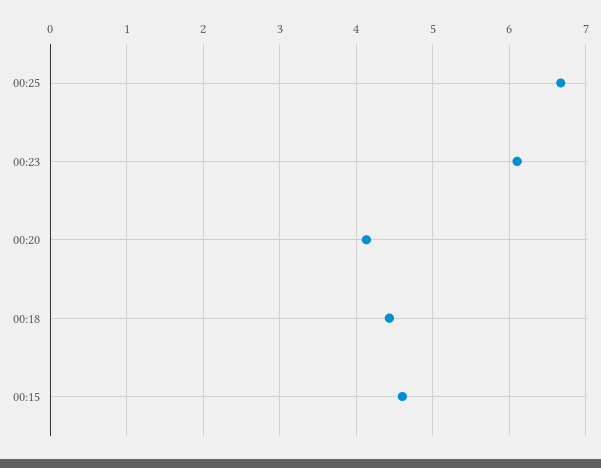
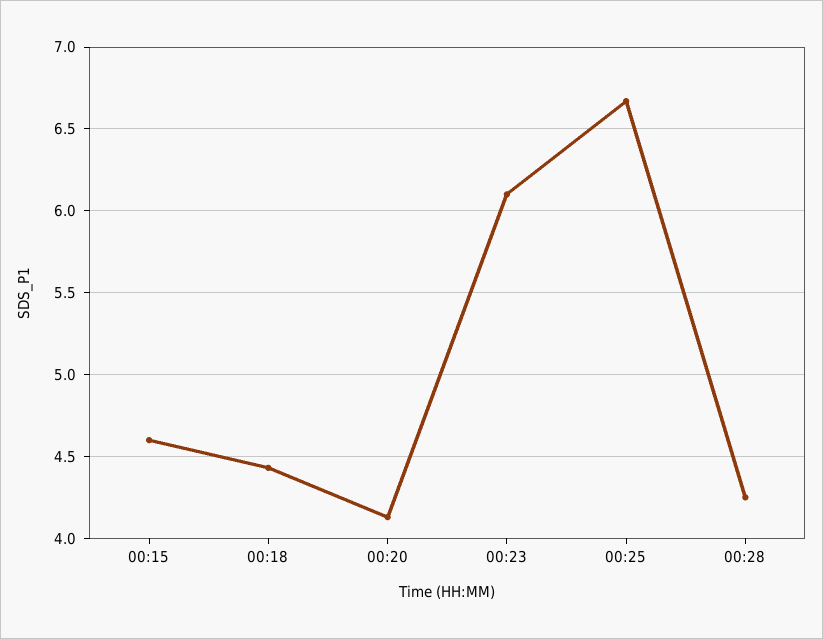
00:28: none -> 4.25

